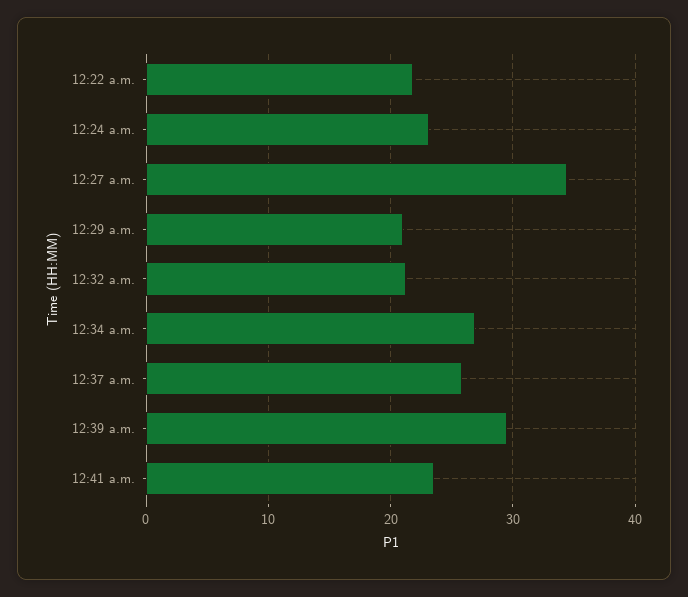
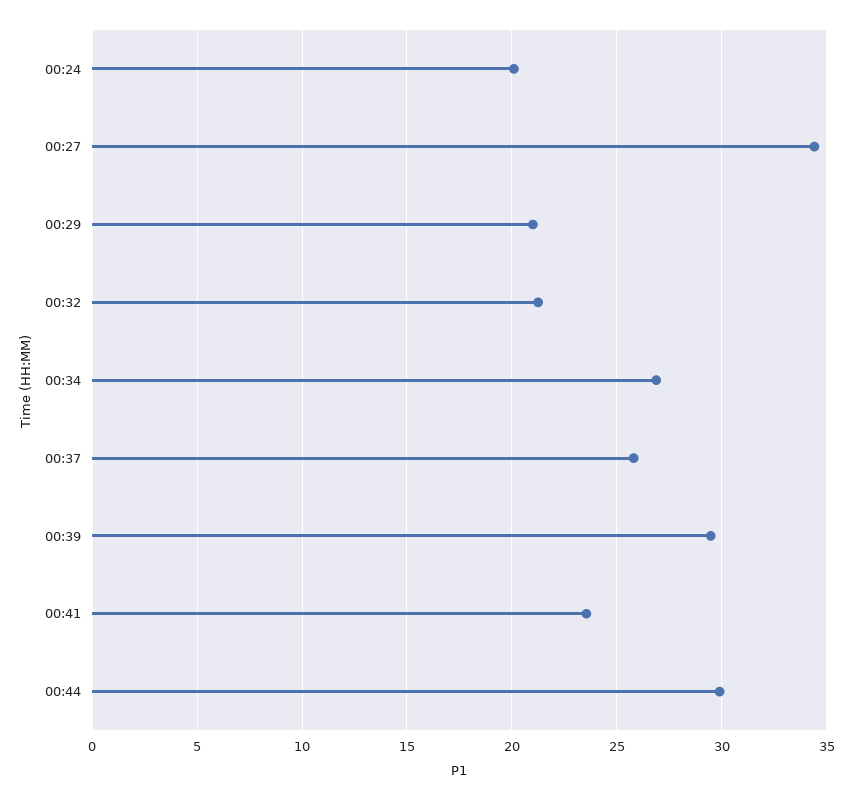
12:22 a.m.: 22 -> none
12:24 a.m.: 23 -> 20
00:44: none -> 30

